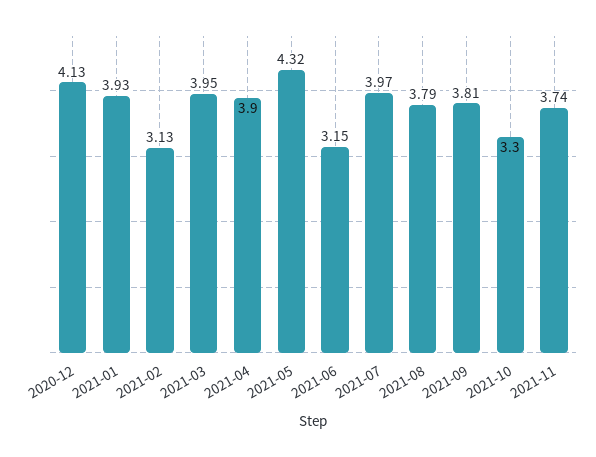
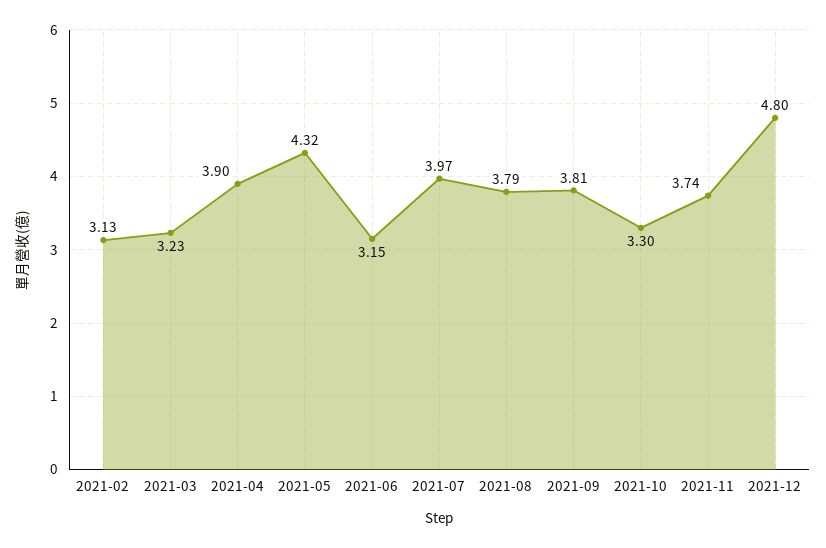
2020-12: 4.13 -> none
2021-01: 3.93 -> none
2021-03: 3.95 -> 3.23
2021-12: none -> 4.8

